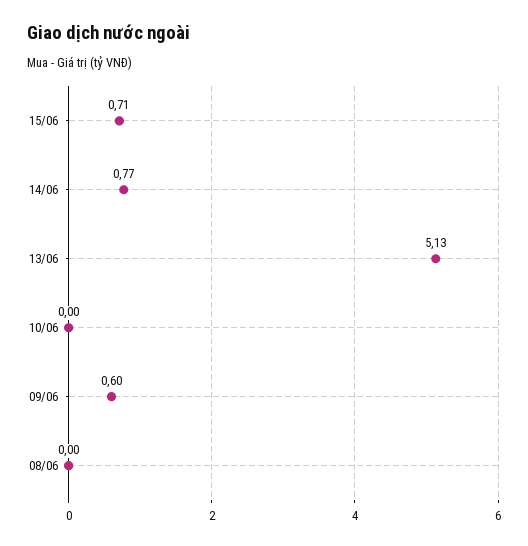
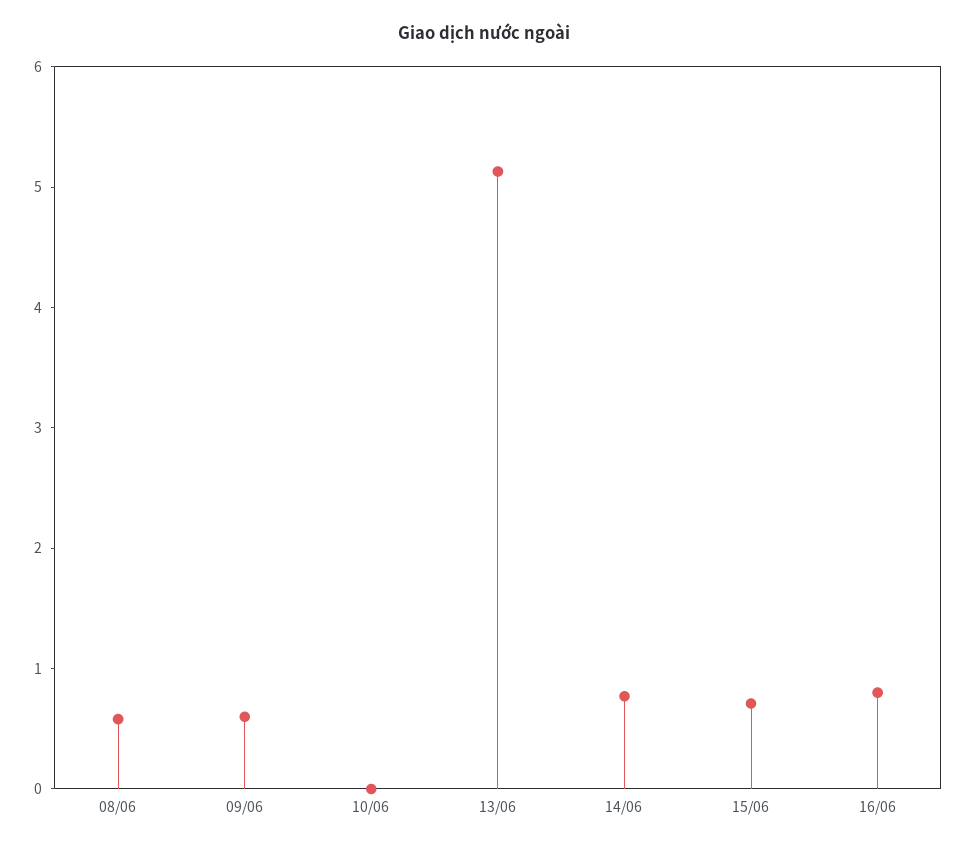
08/06: 0 -> 0.6
16/06: none -> 0.8

